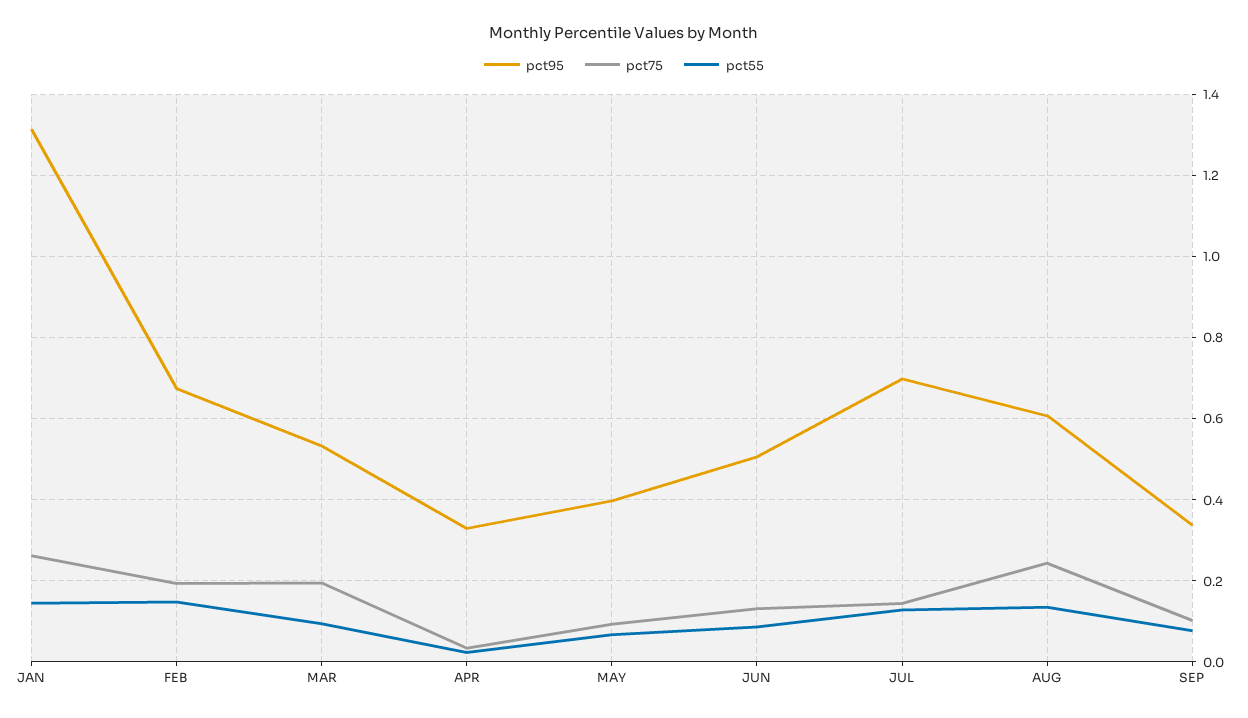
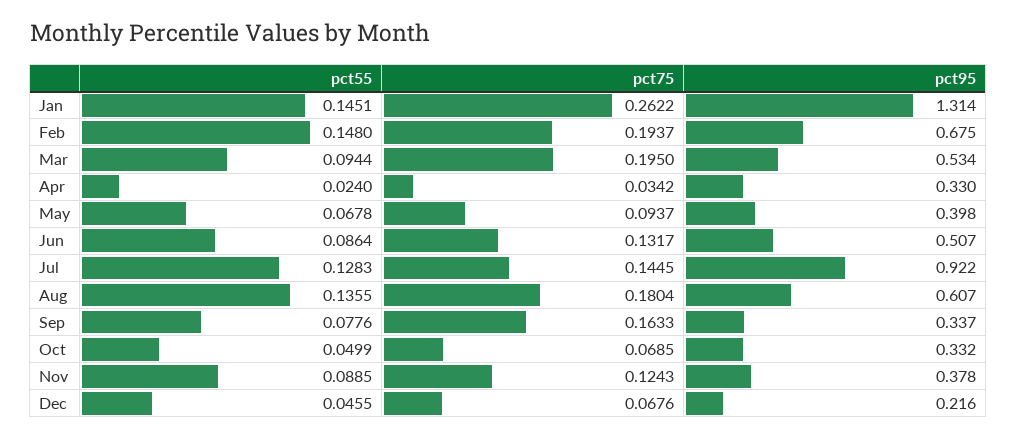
pct95, JUL: 0.7 -> 0.922
pct75, AUG: 0.24 -> 0.1804
pct75, SEP: 0.1 -> 0.1633
pct55, Oct: none -> 0.0499
pct75, Oct: none -> 0.0685
pct95, Oct: none -> 0.332
pct55, Nov: none -> 0.0885
pct75, Nov: none -> 0.1243
pct95, Nov: none -> 0.378
pct55, Dec: none -> 0.0455
pct75, Dec: none -> 0.0676
pct95, Dec: none -> 0.216

